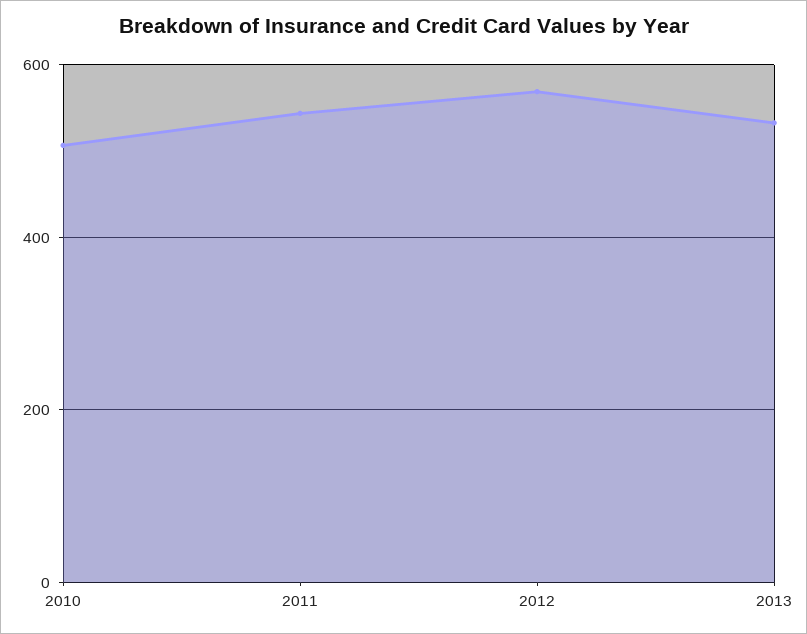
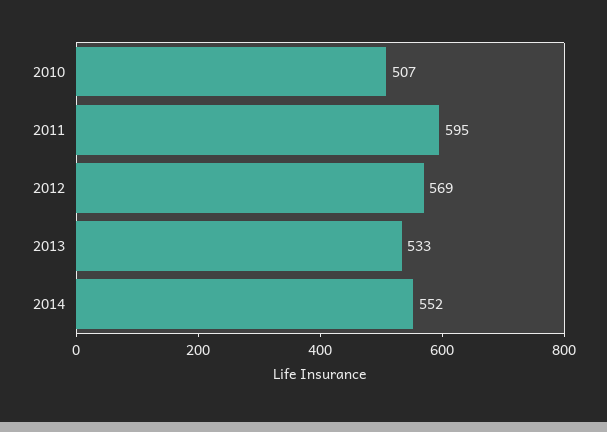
2011: 540 -> 595
2014: none -> 552

